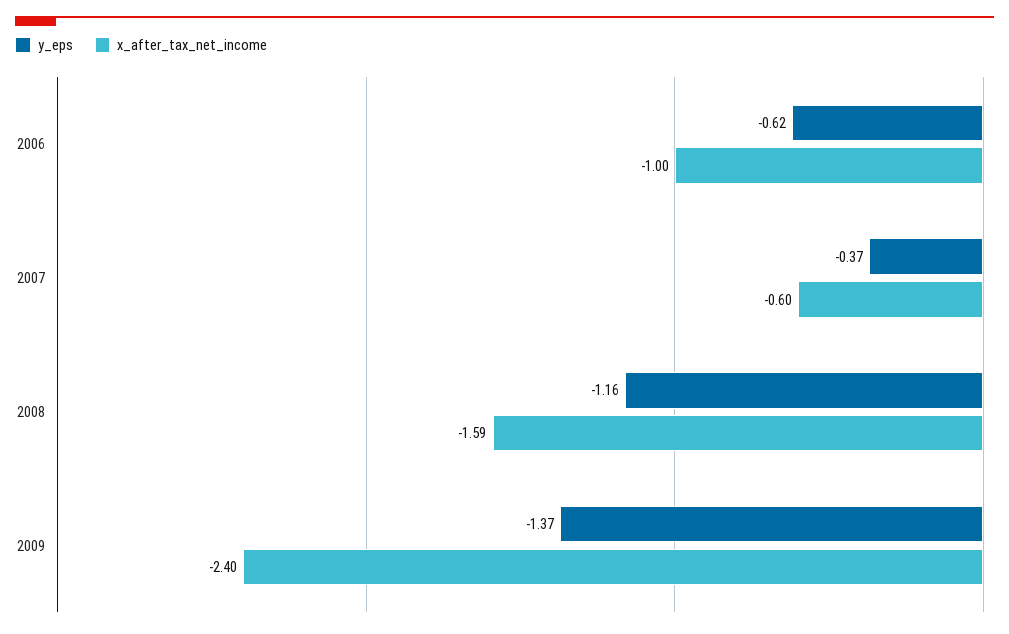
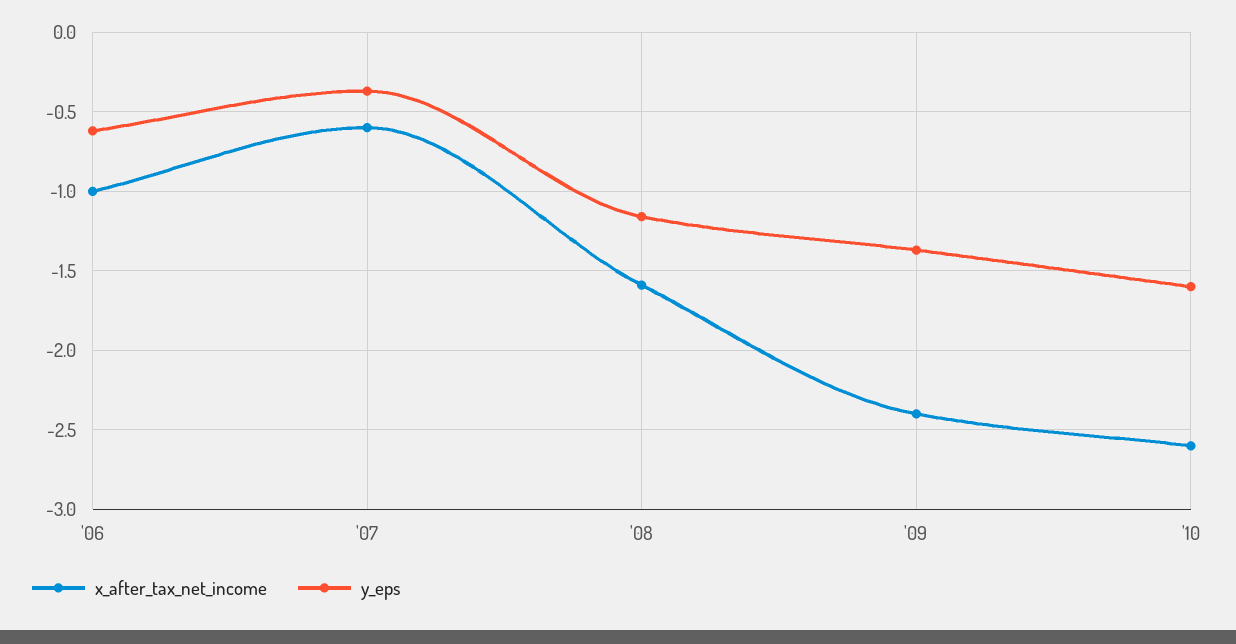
x_after_tax_net_income, '10: none -> -2.6
y_eps, '10: none -> -1.6

